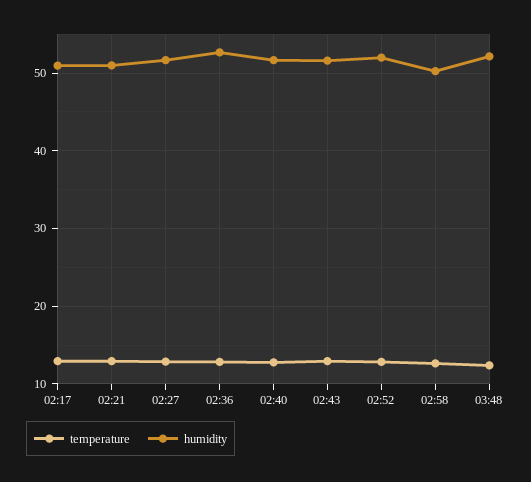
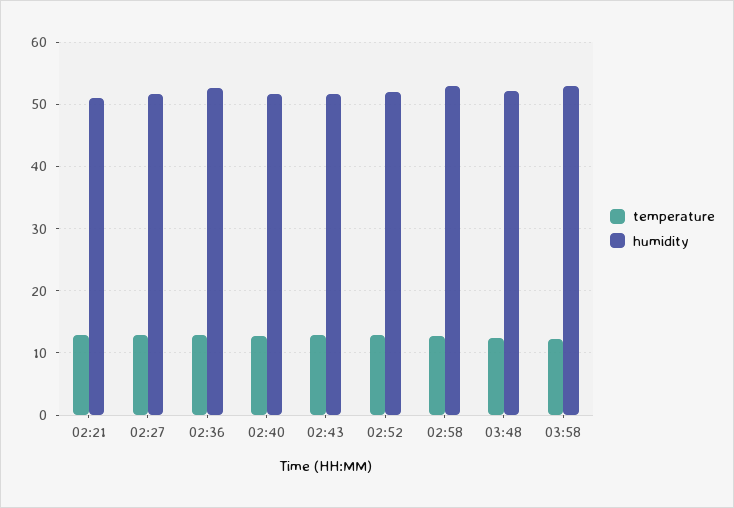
temperature, 02:17: 13 -> none
humidity, 02:17: 51 -> none
humidity, 02:58: 50 -> 53
temperature, 03:58: none -> 12
humidity, 03:58: none -> 53

